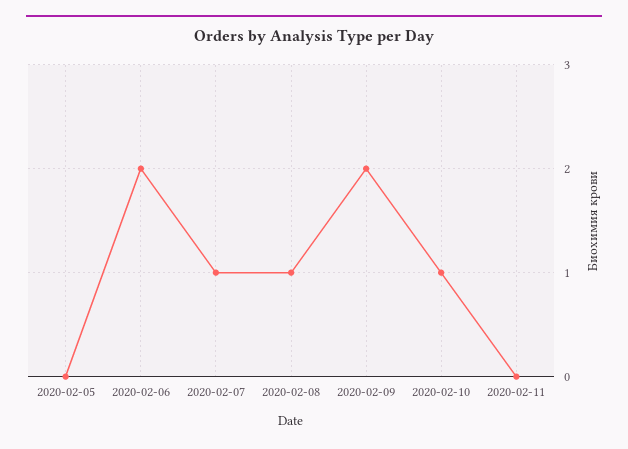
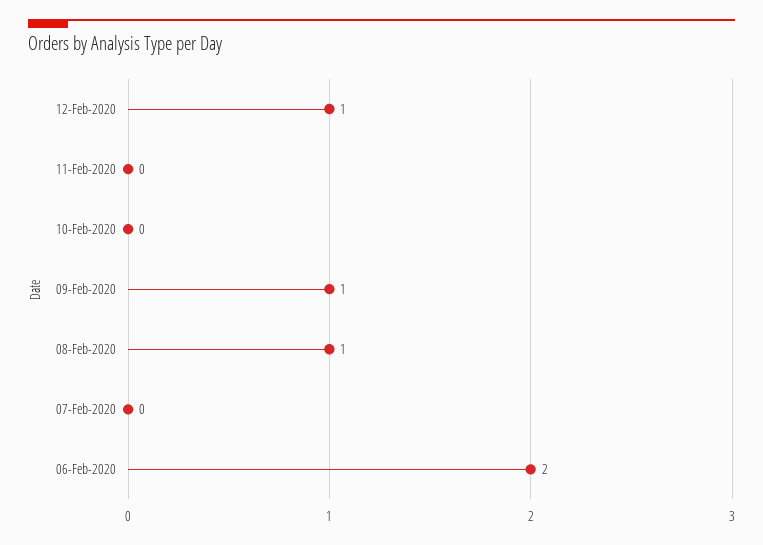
2020-02-05: 0 -> none
2020-02-07: 1 -> 0
2020-02-09: 2 -> 1
2020-02-10: 1 -> 0
12-Feb-2020: none -> 1

